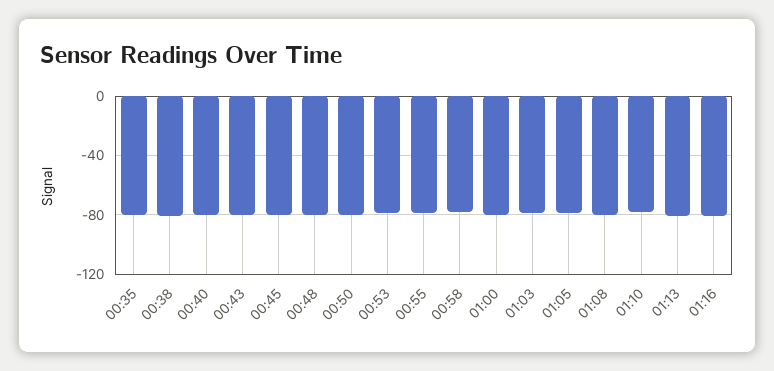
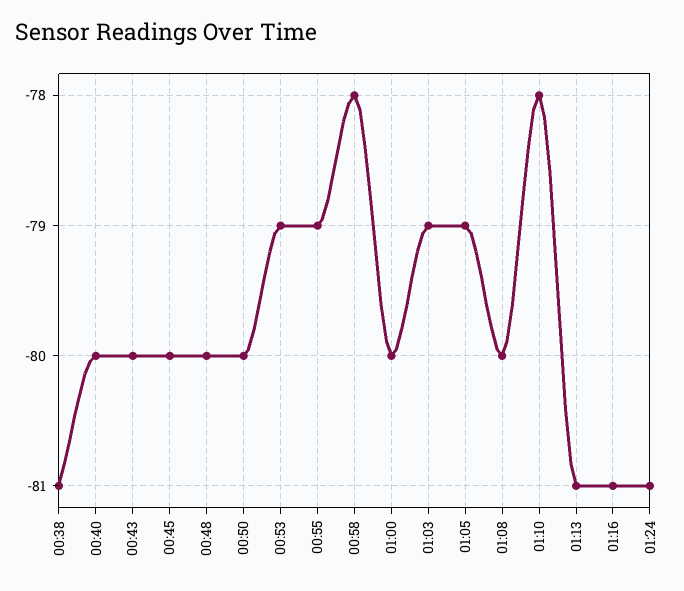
00:35: -80 -> none
01:24: none -> -81

